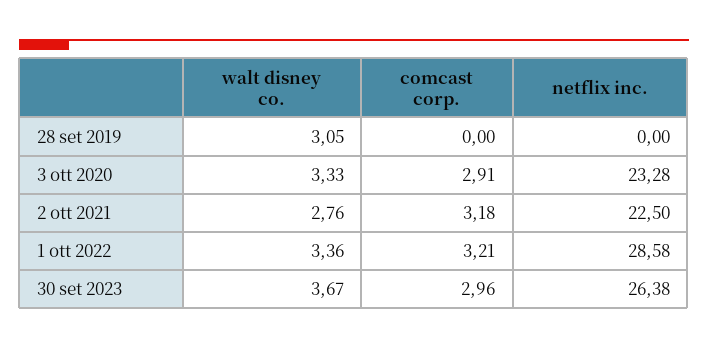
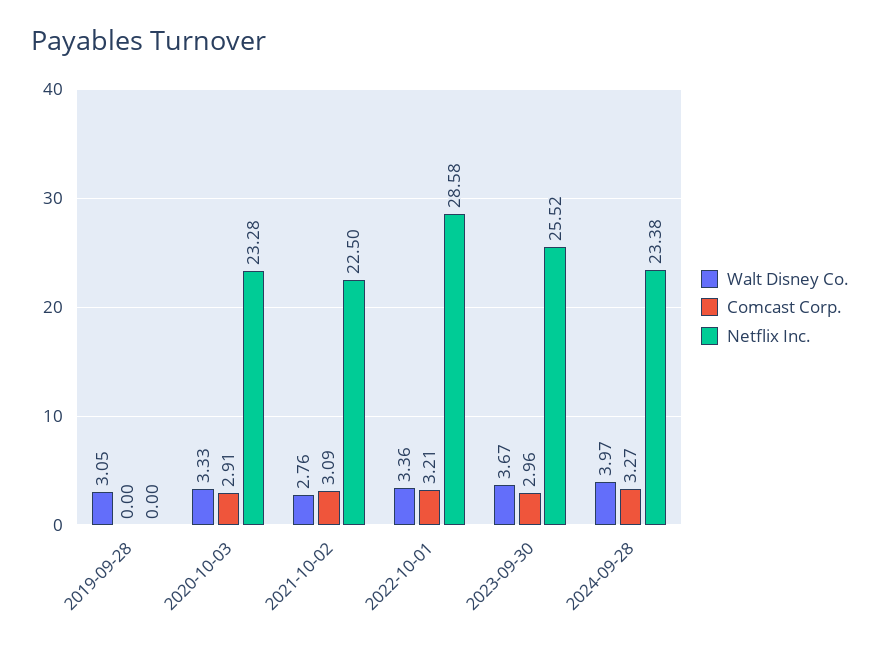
comcast corp., 2 ott 2021: 3.18 -> 3.09
netflix inc., 30 set 2023: 26.38 -> 25.52
walt disney co., 2024-09-28: none -> 3.97
comcast corp., 2024-09-28: none -> 3.27
netflix inc., 2024-09-28: none -> 23.38

